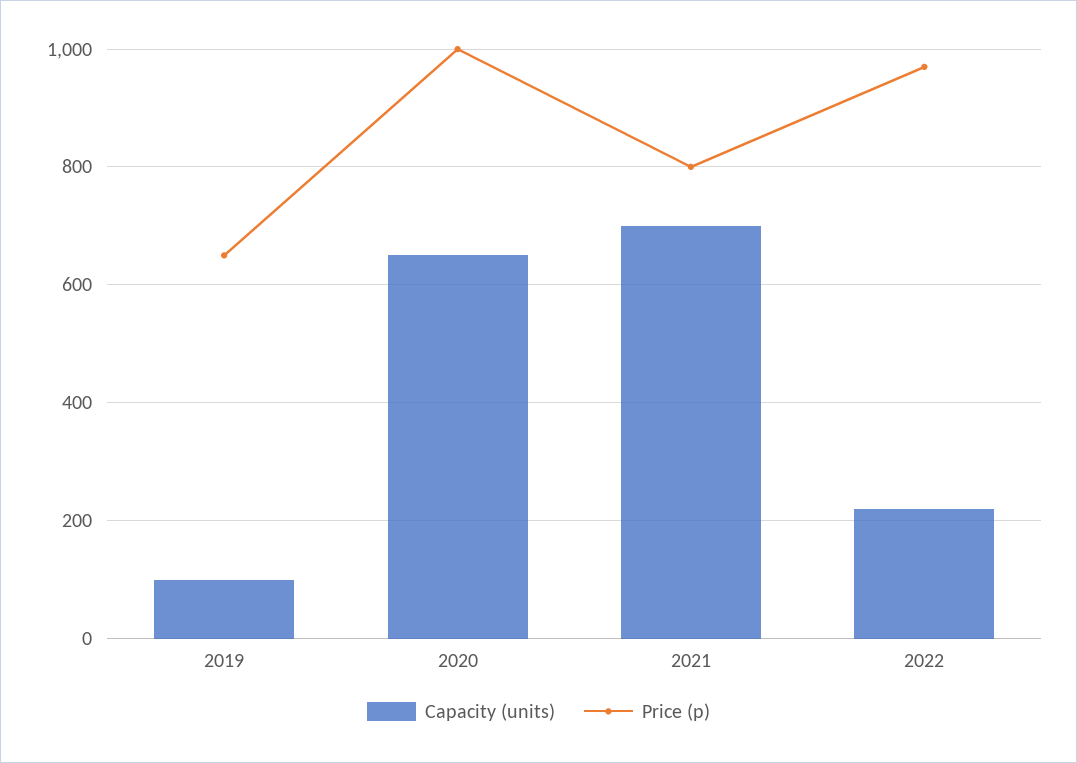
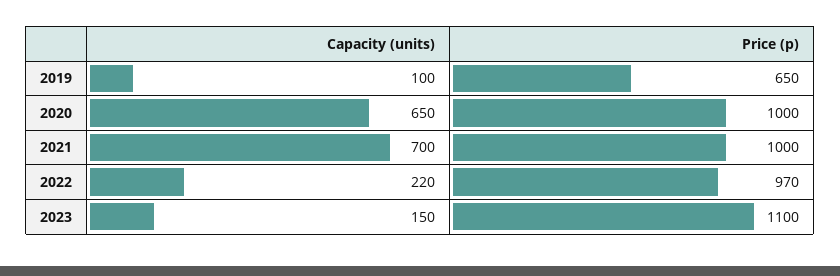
Price (p), 2021: 800 -> 1000
Capacity (units), 2023: none -> 150
Price (p), 2023: none -> 1100

